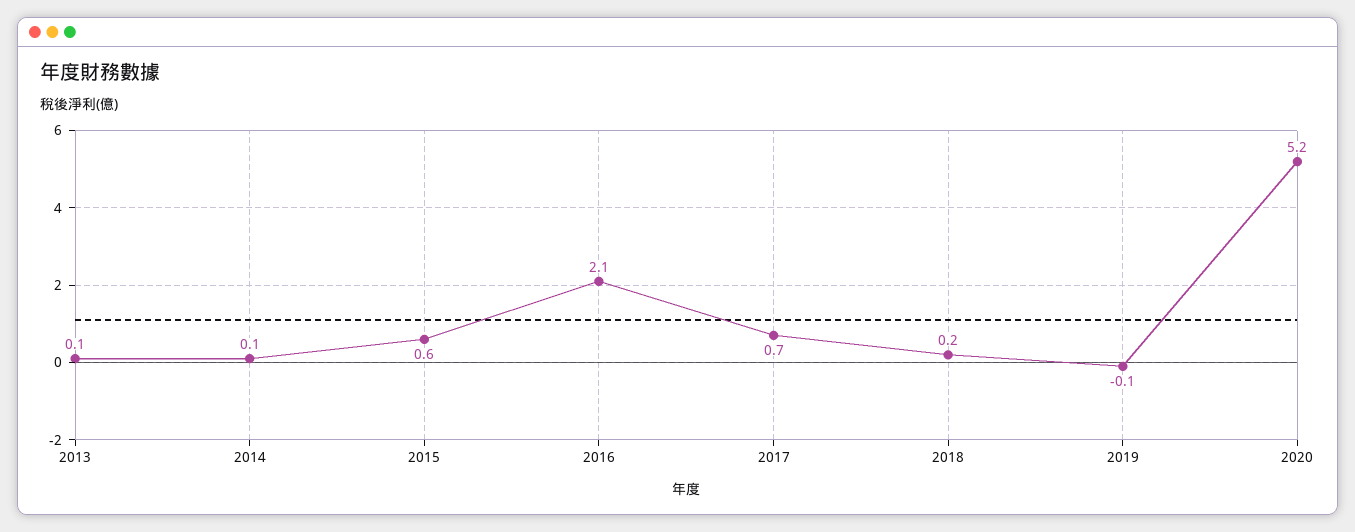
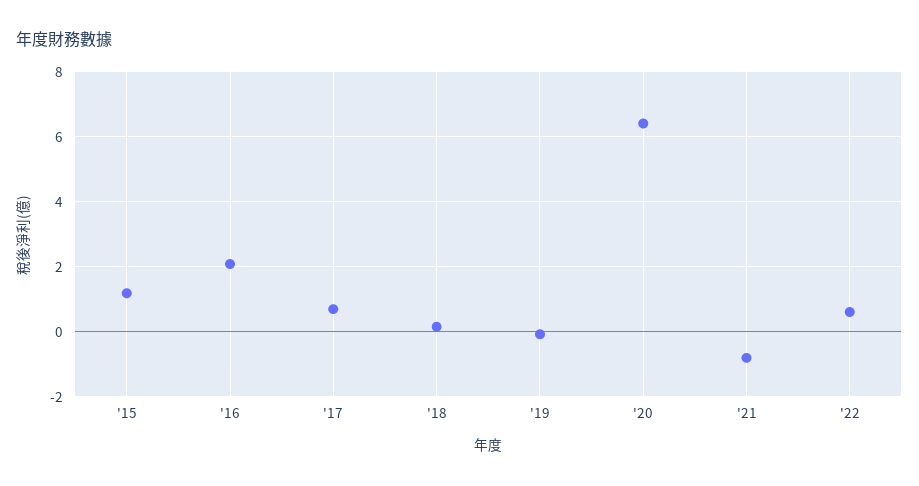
2013: 0.1 -> none
2014: 0.1 -> none
2015: 0.6 -> 1.2
2020: 5.2 -> 6.4
'21: none -> -0.8
'22: none -> 0.6

